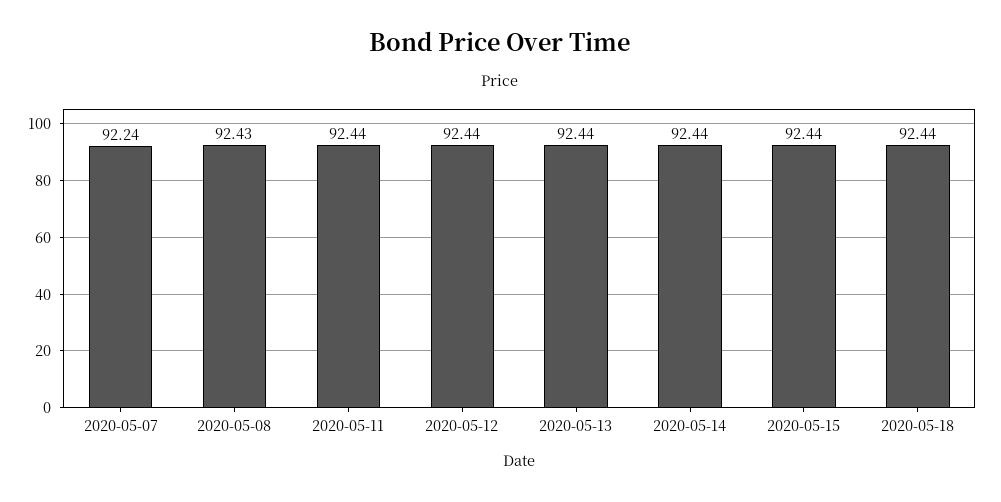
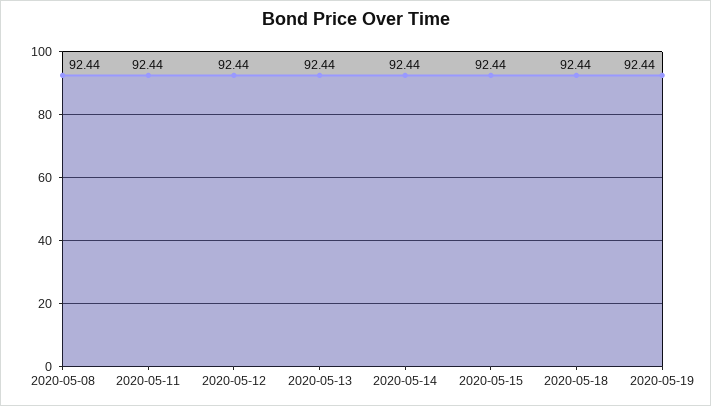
2020-05-07: 92.24 -> none
2020-05-08: 92.43 -> 92.44
2020-05-19: none -> 92.44

